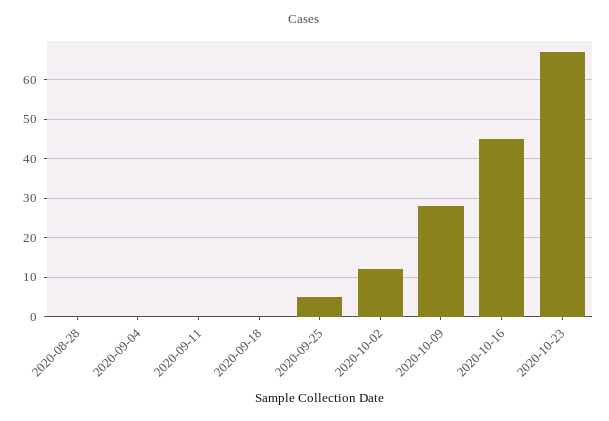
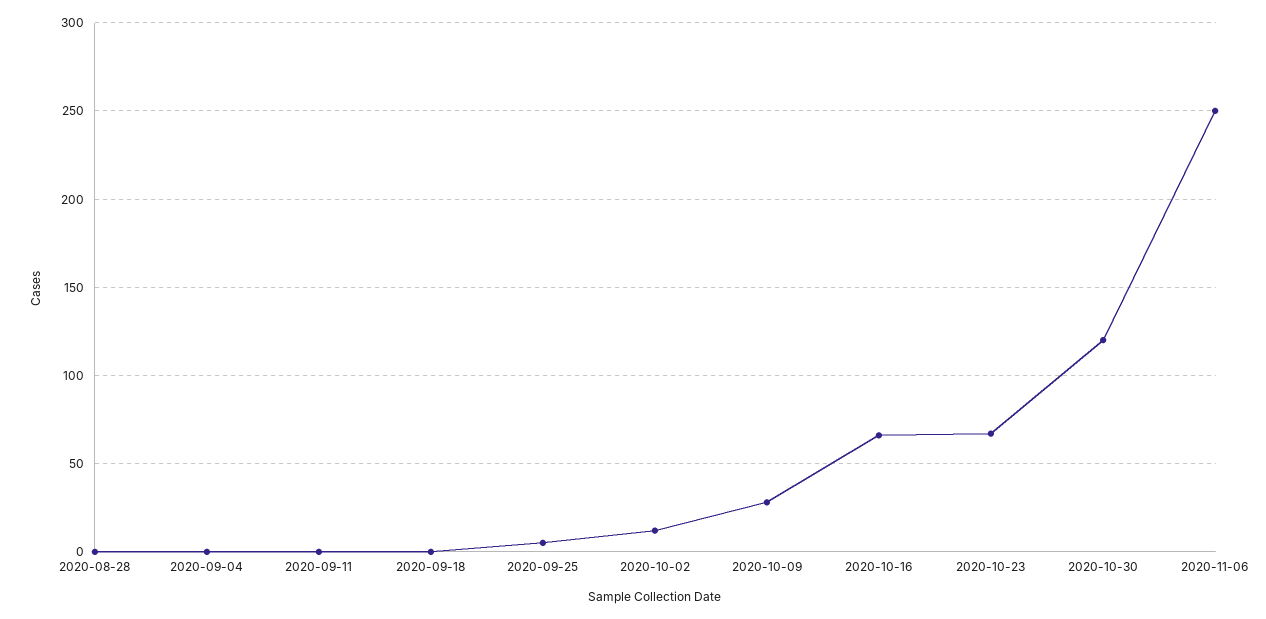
2020-10-16: 45 -> 65
2020-10-30: none -> 120
2020-11-06: none -> 250

